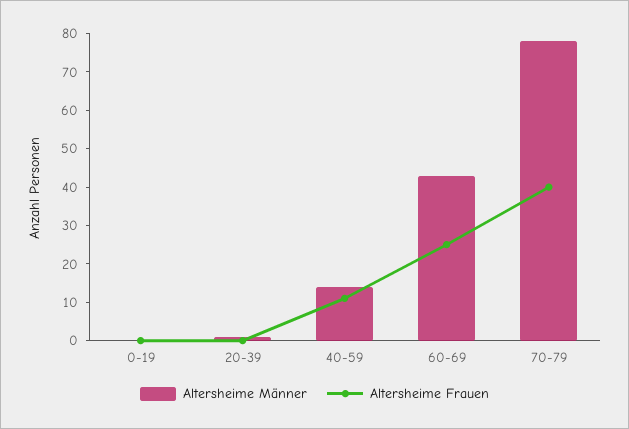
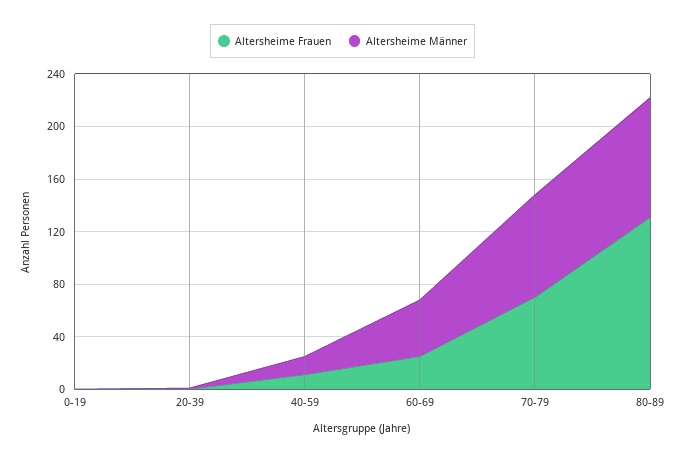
Altersheime Frauen, 70-79: 40 -> 70
Altersheime Frauen, 80-89: none -> 130
Altersheime Männer, 80-89: none -> 90

